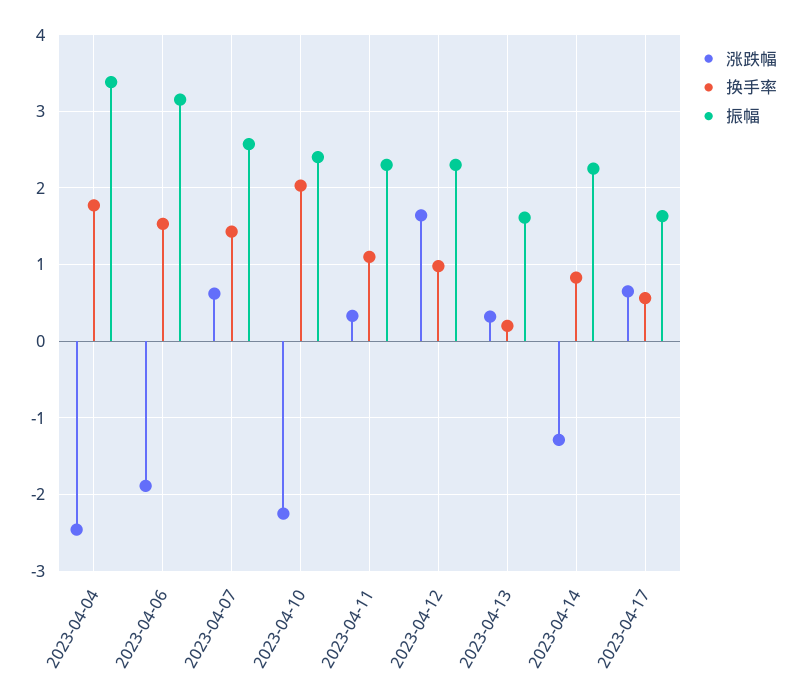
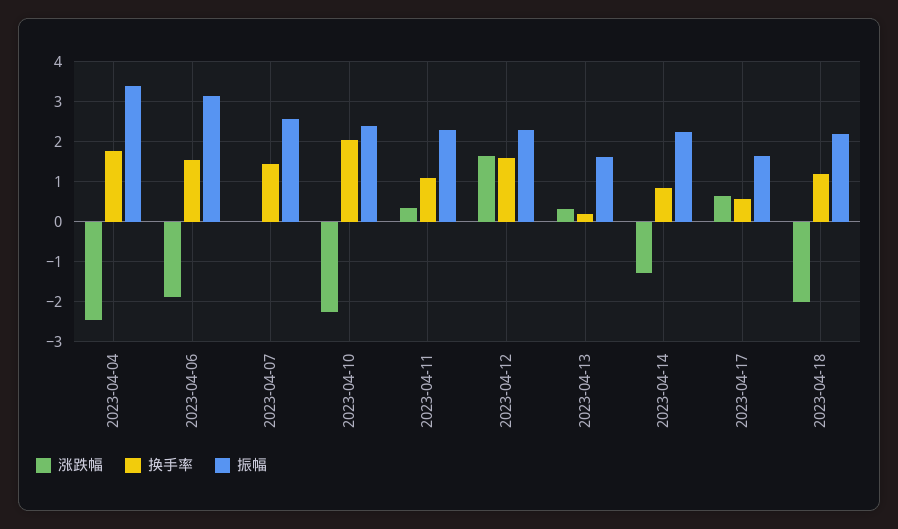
涨跌幅, 2023-04-07: 0.6 -> 0
换手率, 2023-04-12: 1 -> 1.6
涨跌幅, 2023-04-18: none -> -2
换手率, 2023-04-18: none -> 1.2
振幅, 2023-04-18: none -> 2.2

